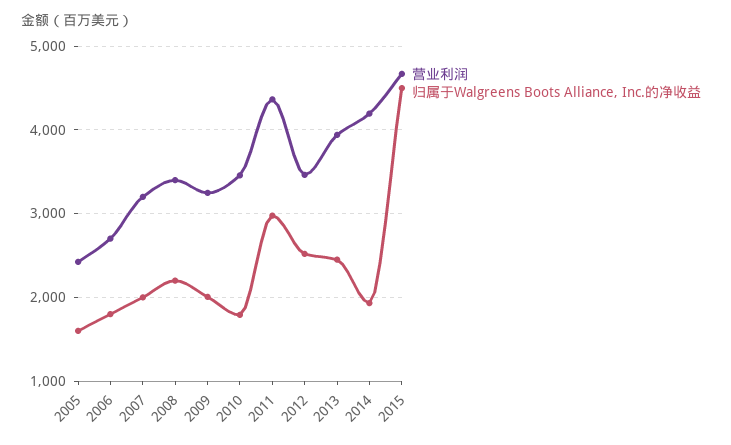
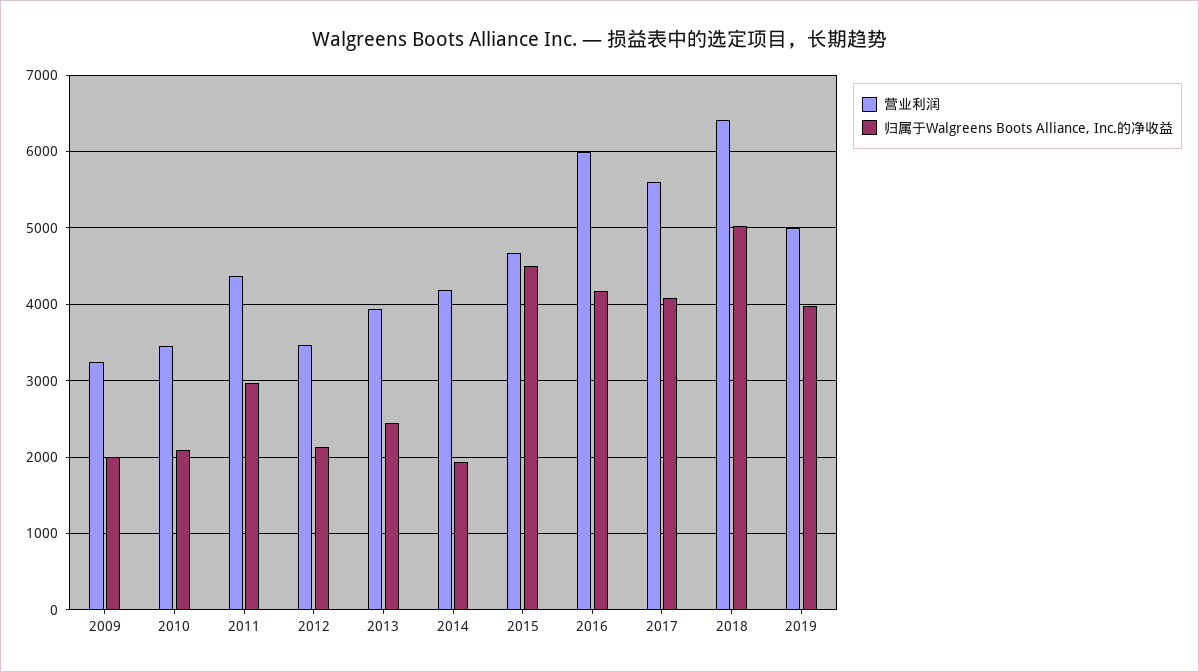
营业利润, 2005: 2400 -> none
归属于Walgreens Boots Alliance, Inc.的净收益, 2005: 1600 -> none
营业利润, 2006: 2700 -> none
归属于Walgreens Boots Alliance, Inc.的净收益, 2006: 1800 -> none
营业利润, 2007: 3200 -> none
归属于Walgreens Boots Alliance, Inc.的净收益, 2007: 2000 -> none
营业利润, 2008: 3400 -> none
归属于Walgreens Boots Alliance, Inc.的净收益, 2008: 2200 -> none
归属于Walgreens Boots Alliance, Inc.的净收益, 2010: 1800 -> 2100
归属于Walgreens Boots Alliance, Inc.的净收益, 2012: 2500 -> 2100
营业利润, 2016: none -> 6000
归属于Walgreens Boots Alliance, Inc.的净收益, 2016: none -> 4200
营业利润, 2017: none -> 5600
归属于Walgreens Boots Alliance, Inc.的净收益, 2017: none -> 4100
营业利润, 2018: none -> 6400
归属于Walgreens Boots Alliance, Inc.的净收益, 2018: none -> 5000
营业利润, 2019: none -> 5000
归属于Walgreens Boots Alliance, Inc.的净收益, 2019: none -> 4000

